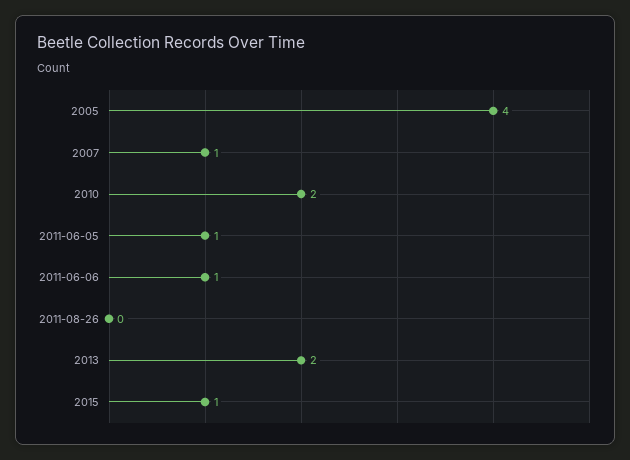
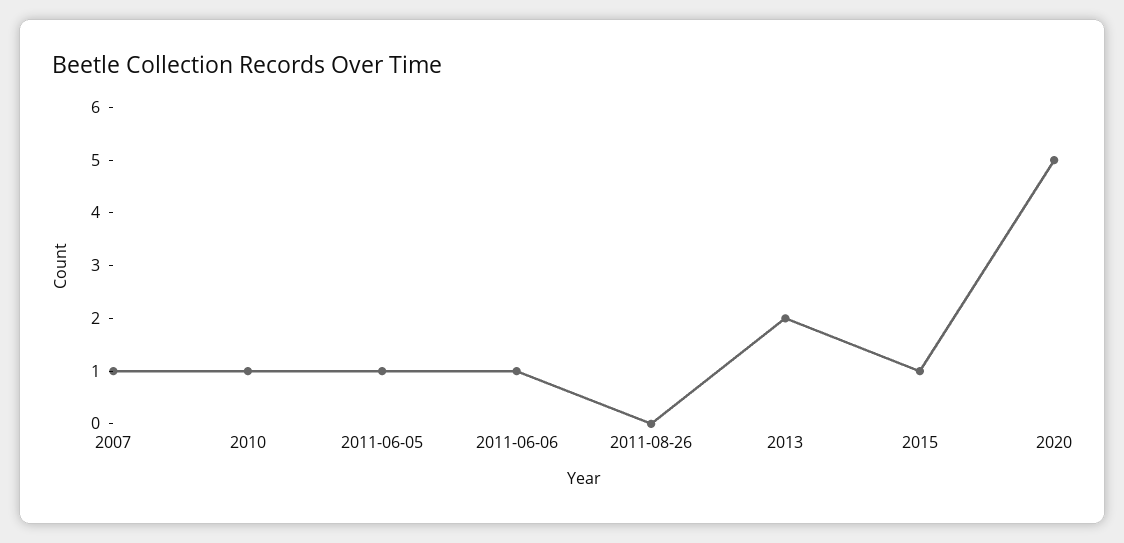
2005: 4 -> none
2010: 2 -> 1
2020: none -> 5

